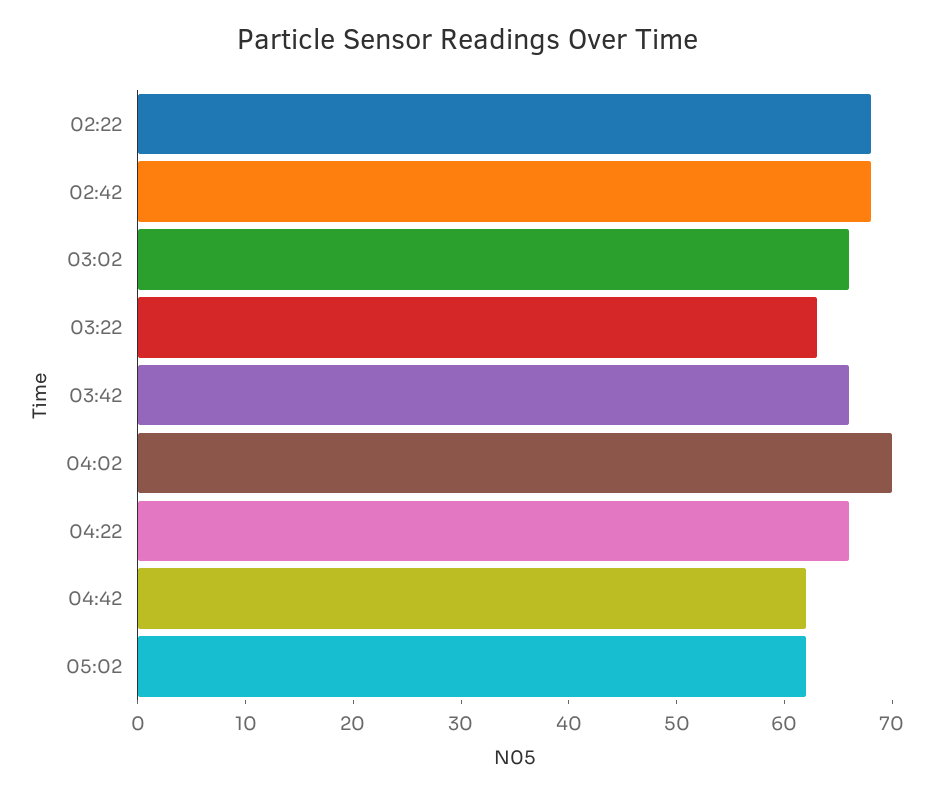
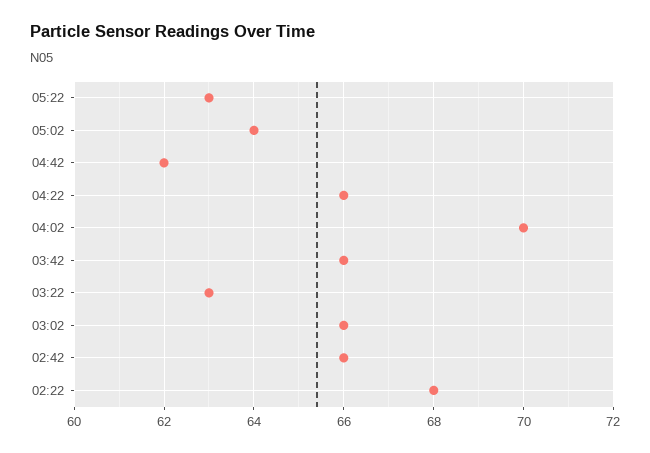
02:42: 68 -> 66
05:02: 62 -> 64
05:22: none -> 63

